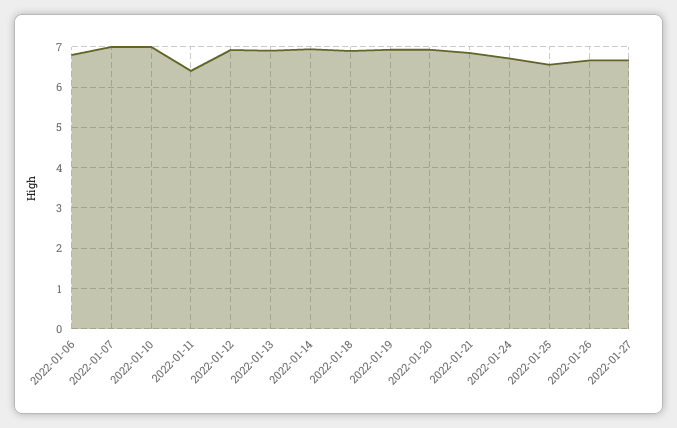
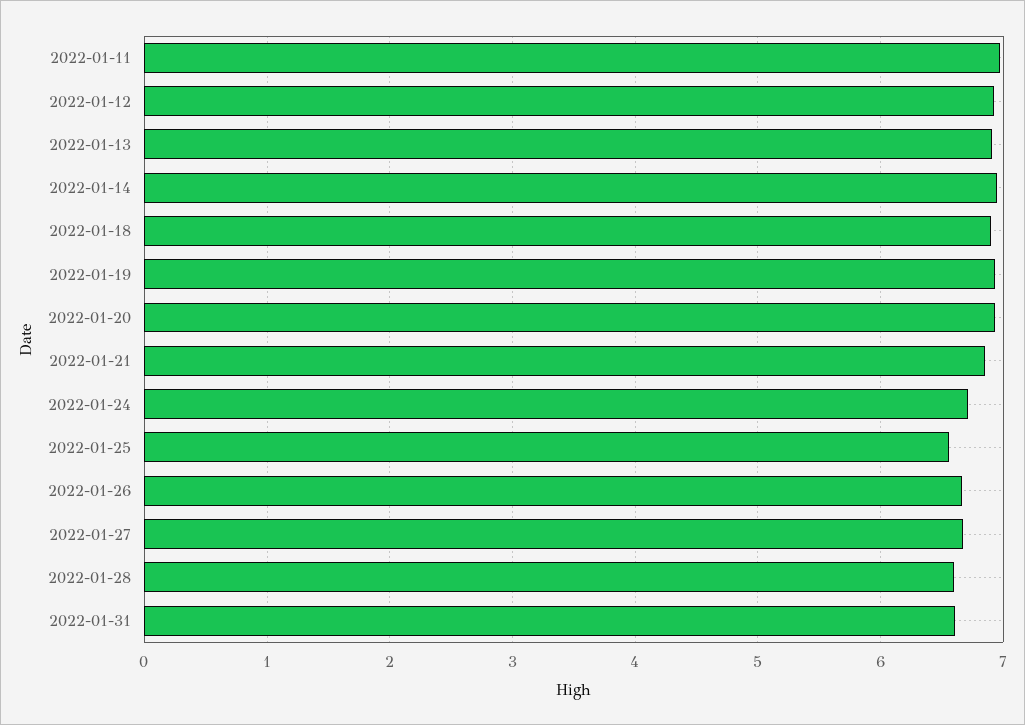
2022-01-06: 6.8 -> none
2022-01-07: 7 -> none
2022-01-10: 7 -> none
2022-01-11: 6.4 -> 7
2022-01-28: none -> 6.6
2022-01-31: none -> 6.6

